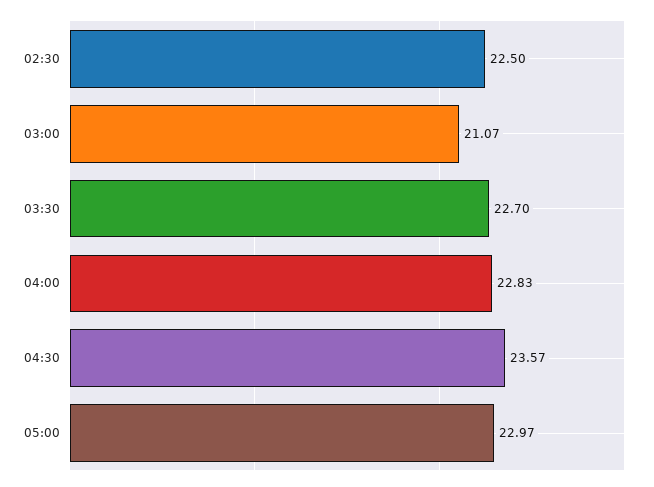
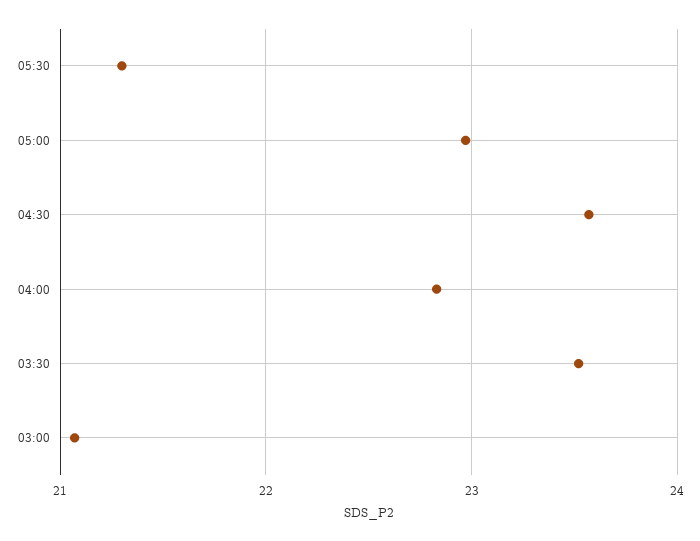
02:30: 22.5 -> none
03:30: 22.7 -> 23.5
05:30: none -> 21.3

